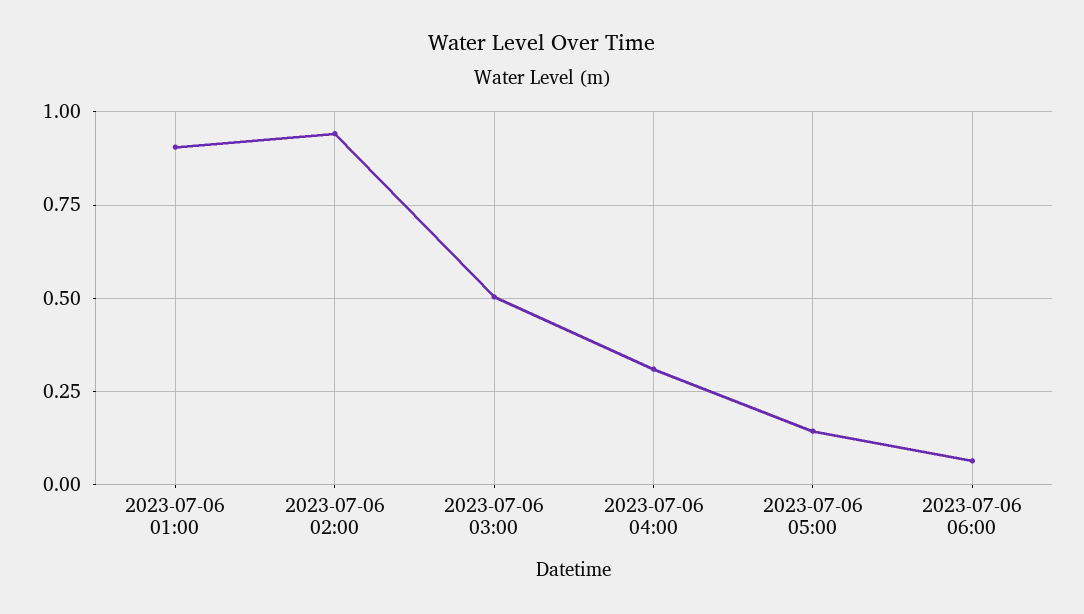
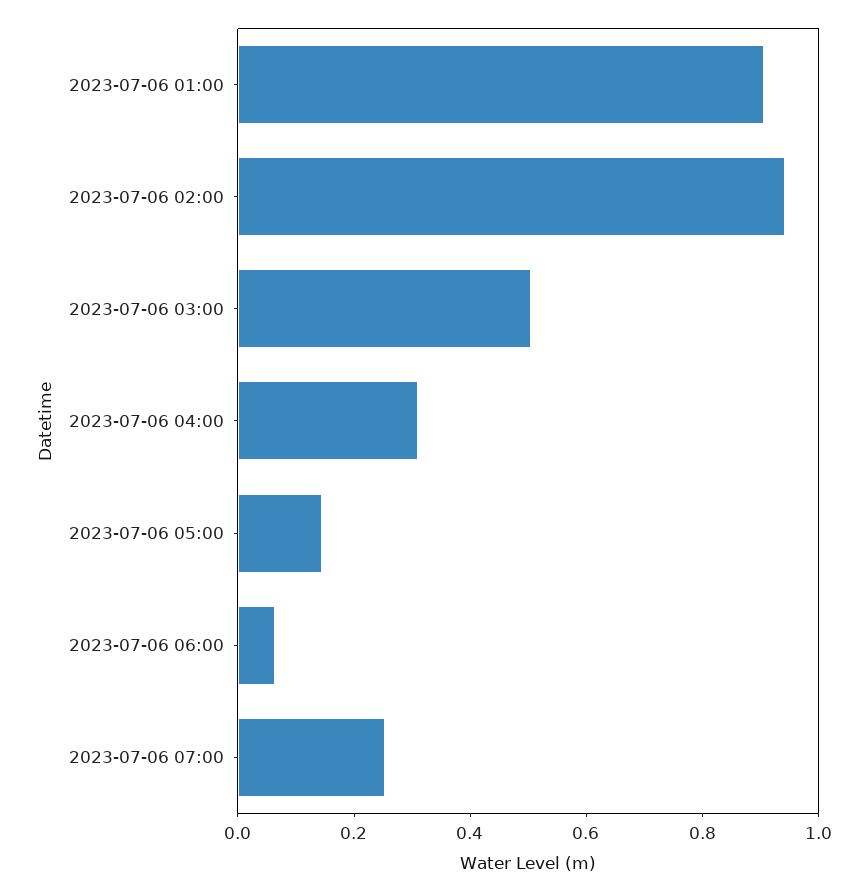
2023-07-06 07:00: none -> 0.25

